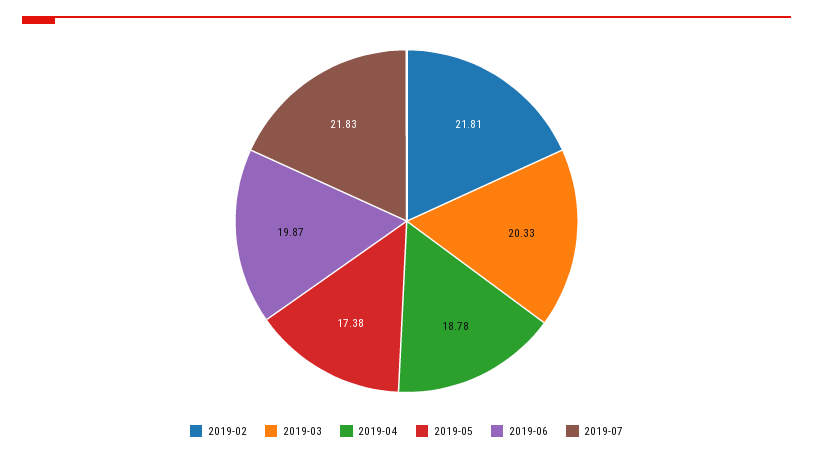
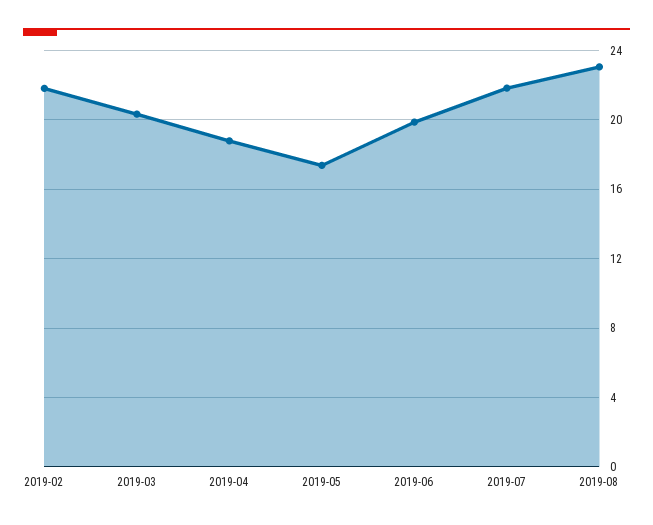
2019-08: none -> 23

